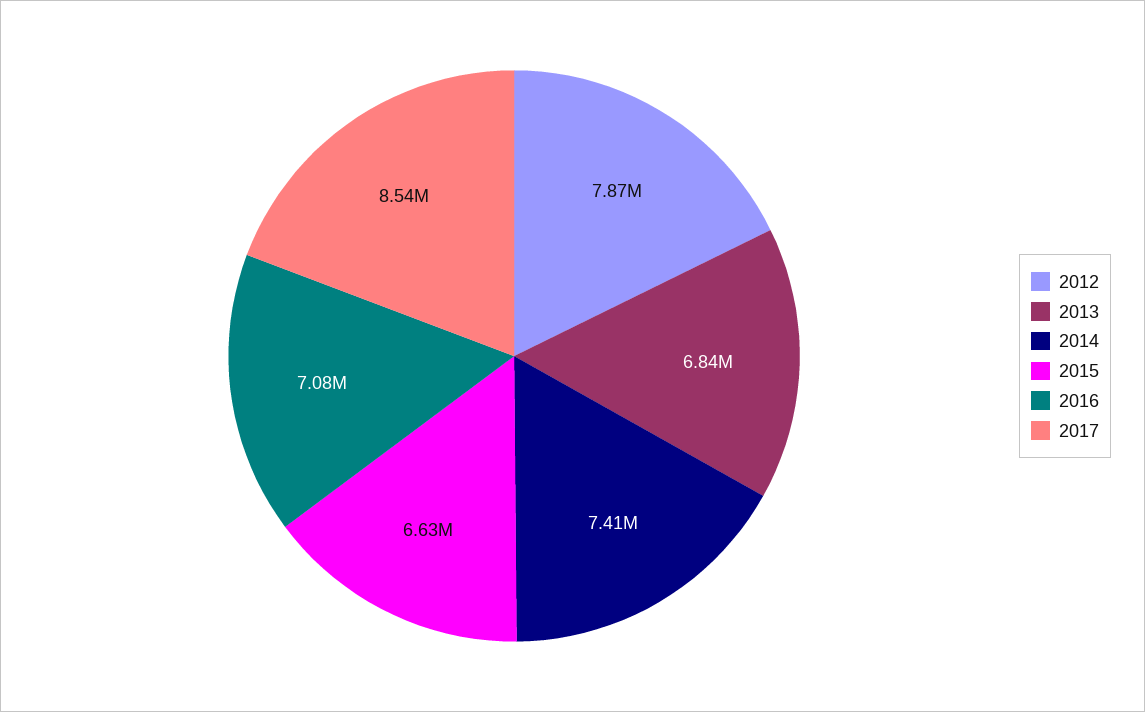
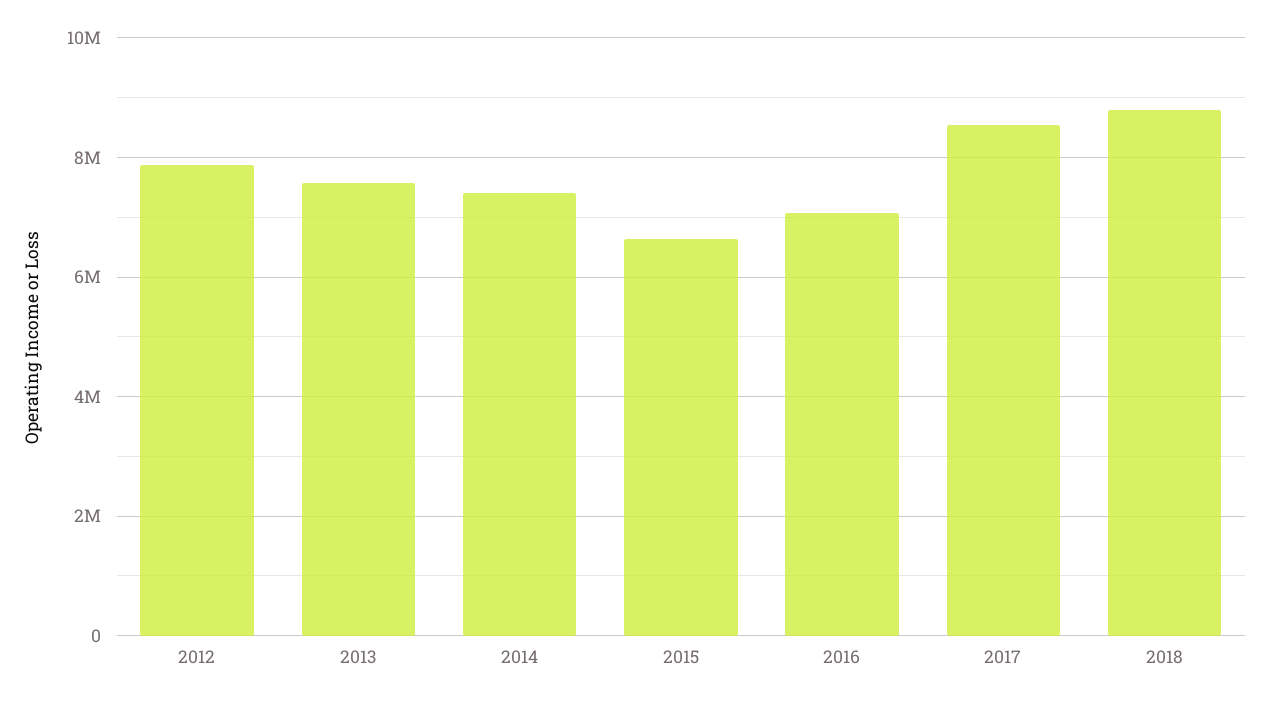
2013: 6840000 -> 7600000
2018: none -> 8800000

